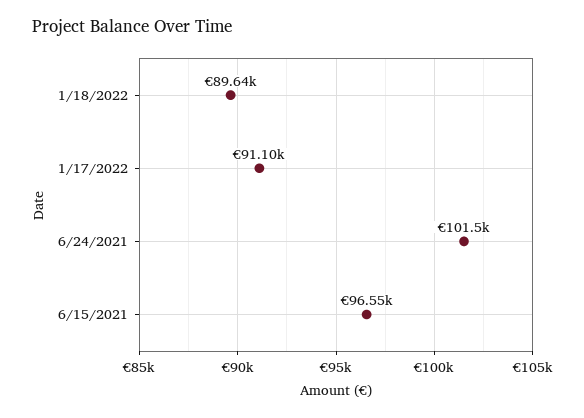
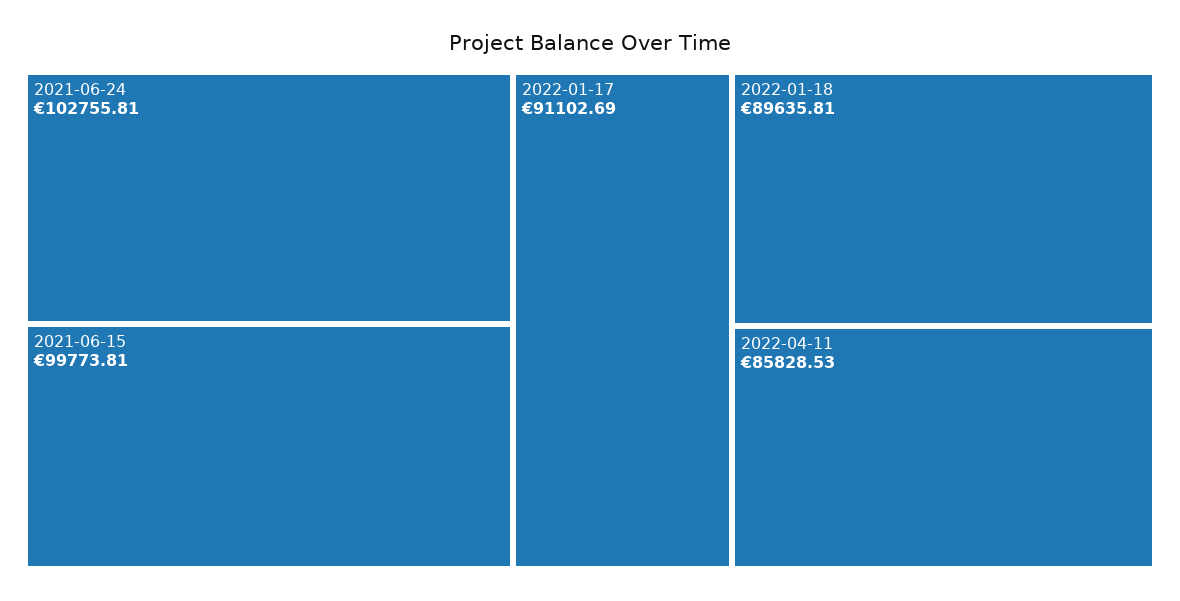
6/24/2021: 101500 -> 102755.81
6/15/2021: 96550 -> 99773.81
2022-04-11: none -> 85828.53

